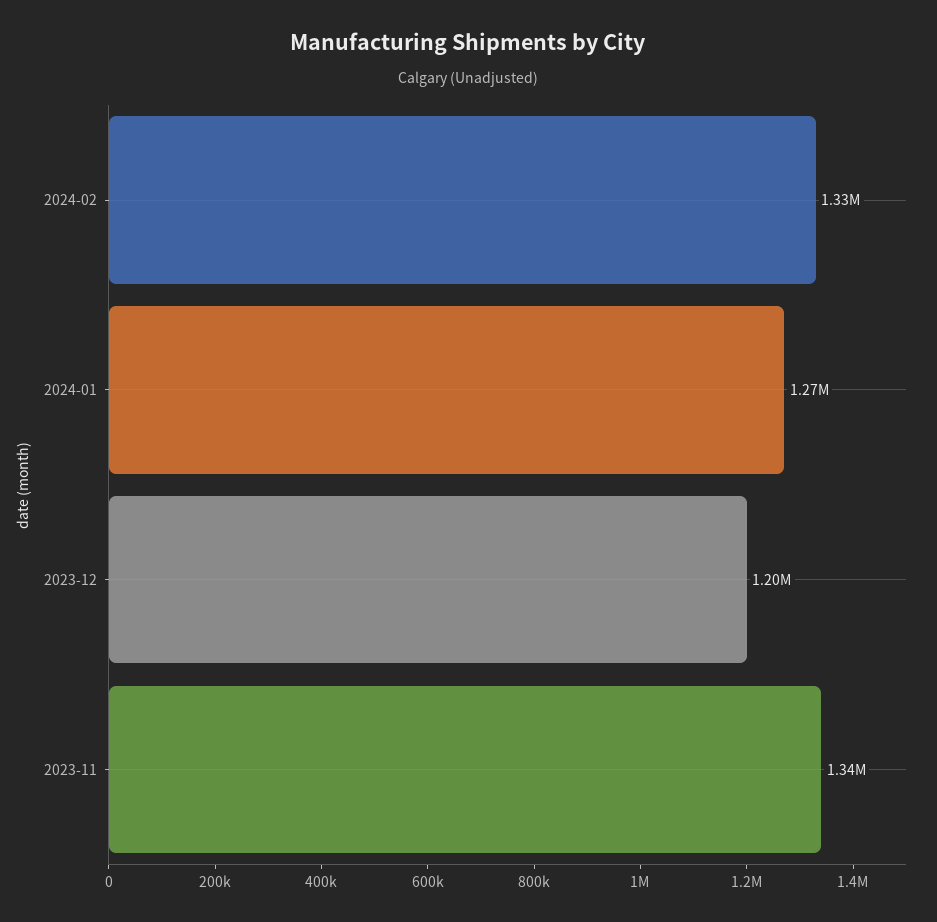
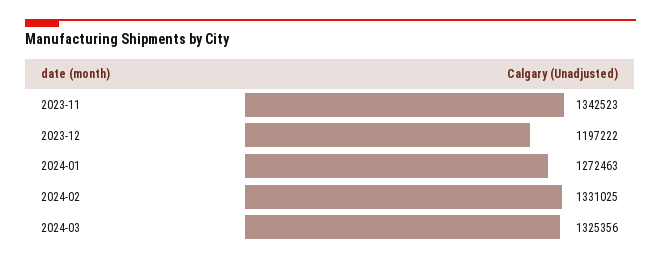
2024-03: none -> 1325356

